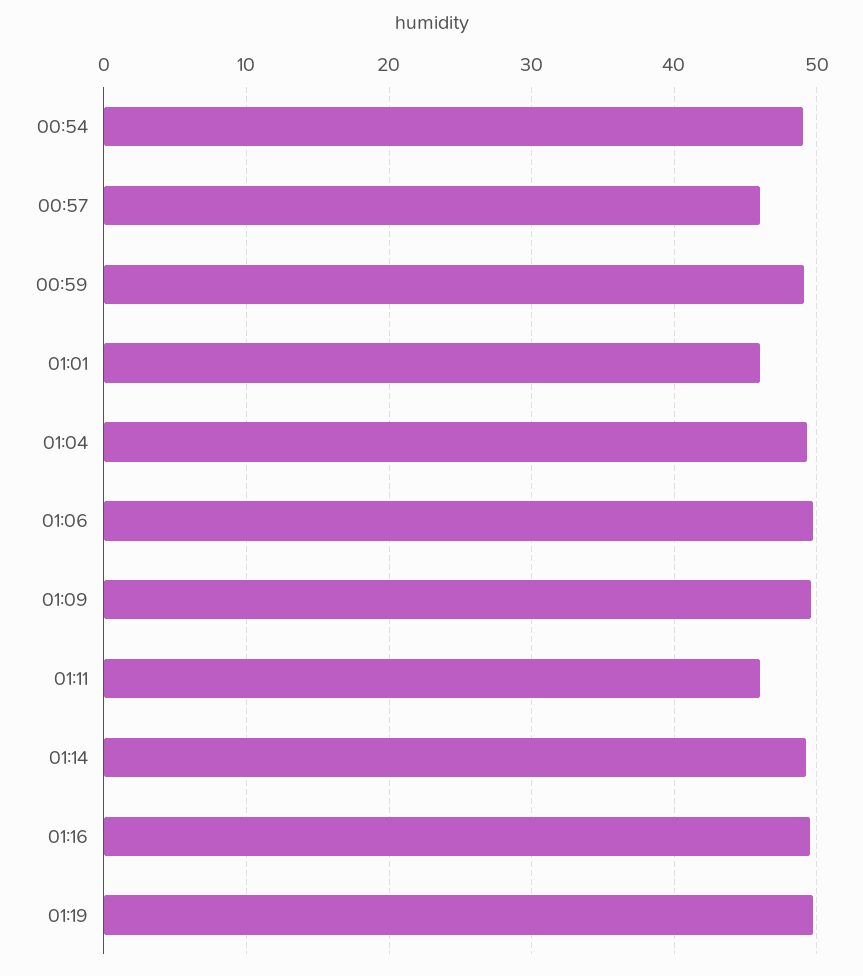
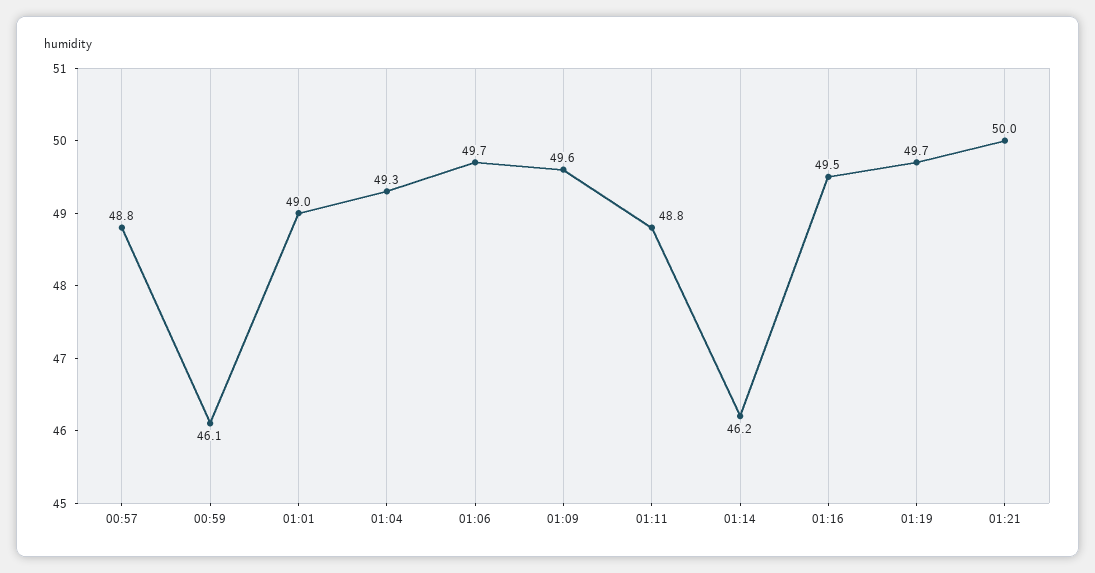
00:54: 49 -> none
00:57: 46 -> 48.8
00:59: 49 -> 46.1
01:01: 46 -> 49
01:11: 46 -> 48.8
01:14: 49 -> 46.2
01:21: none -> 50

